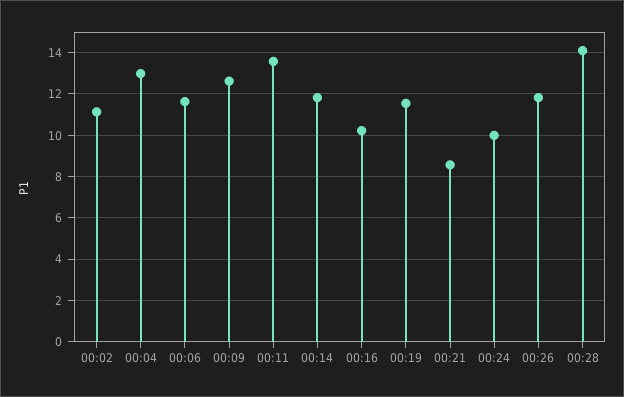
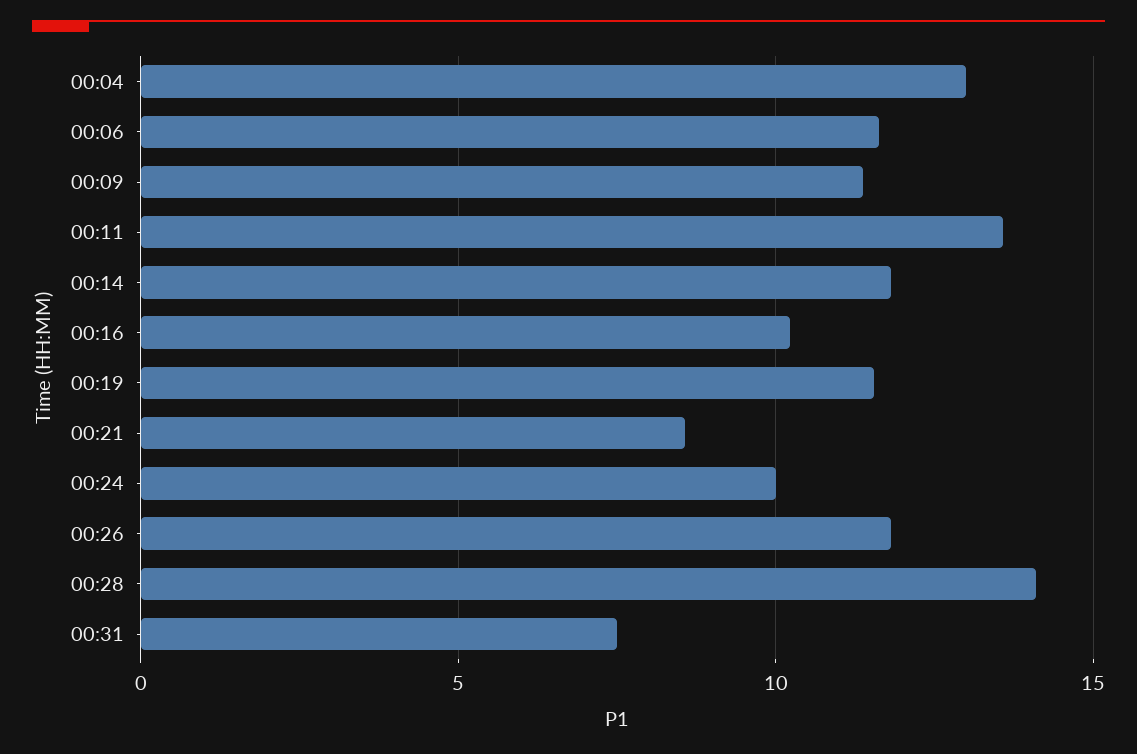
00:02: 11 -> none
00:09: 12.5 -> 11.5
00:31: none -> 7.5

